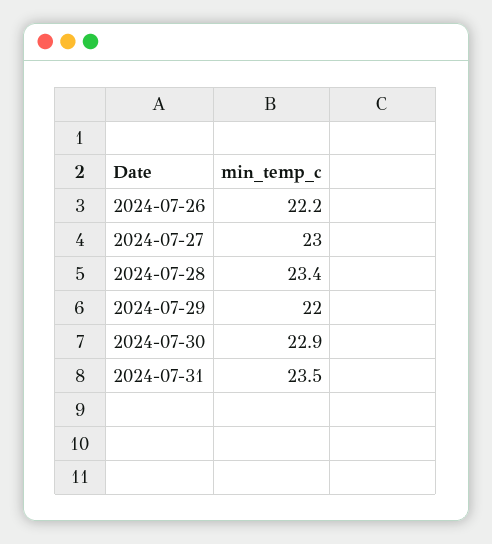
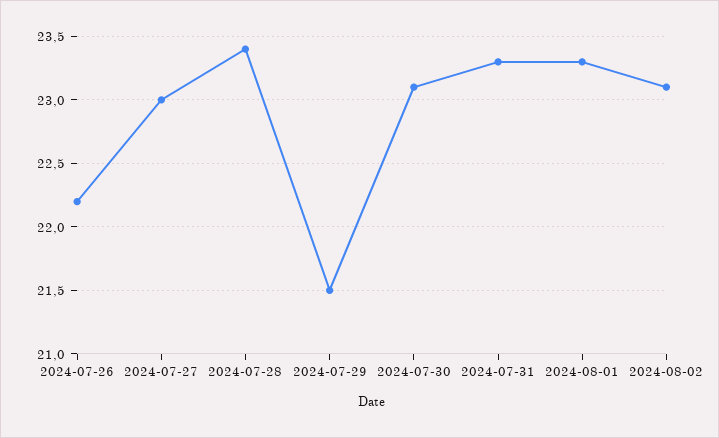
2024-07-29: 22 -> 21.5
2024-07-30: 22.9 -> 23.1
2024-07-31: 23.5 -> 23.3
2024-08-01: none -> 23.3
2024-08-02: none -> 23.1

